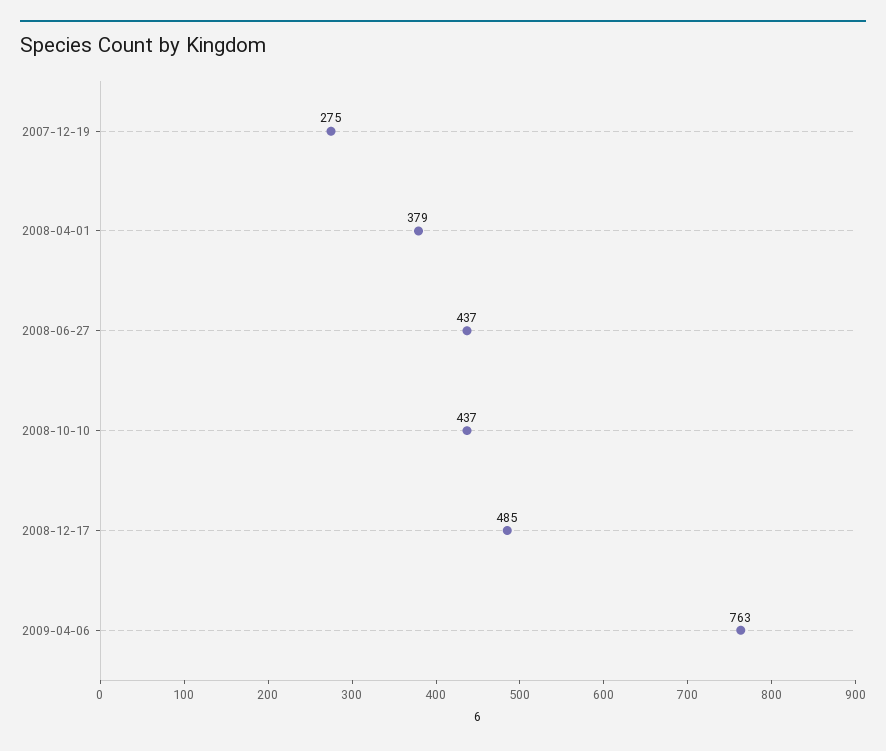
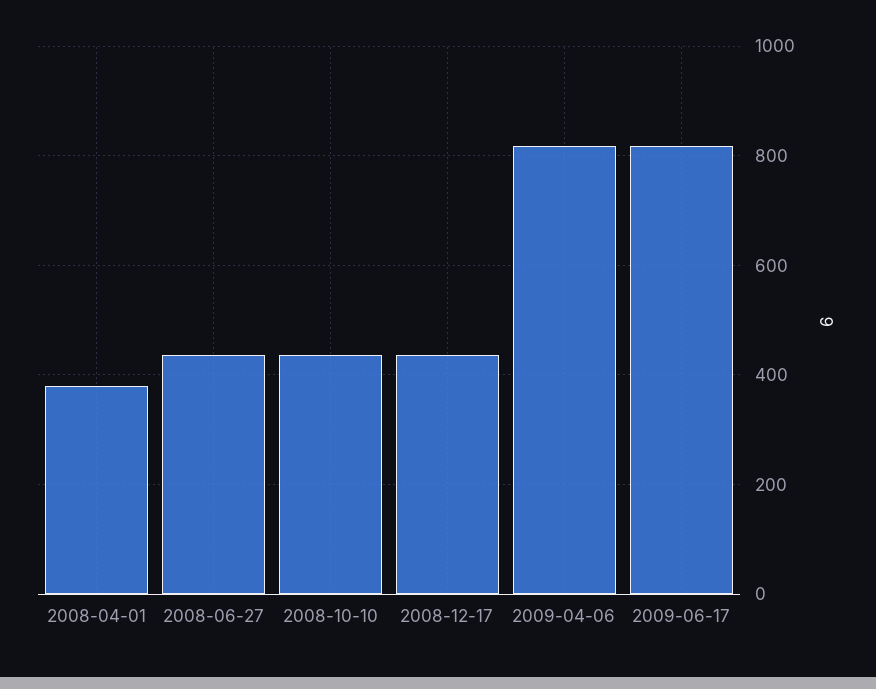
2007-12-19: 275 -> none
2008-12-17: 485 -> 440
2009-04-06: 763 -> 820
2009-06-17: none -> 820

